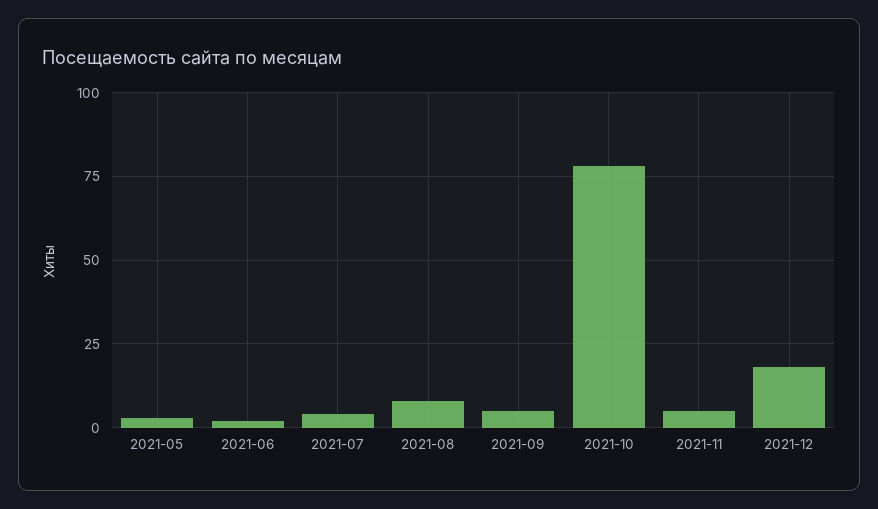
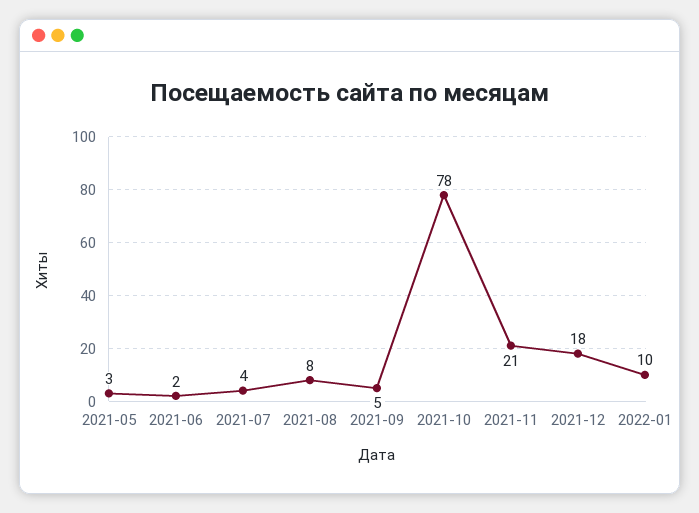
2021-11: 5 -> 21
2022-01: none -> 10

